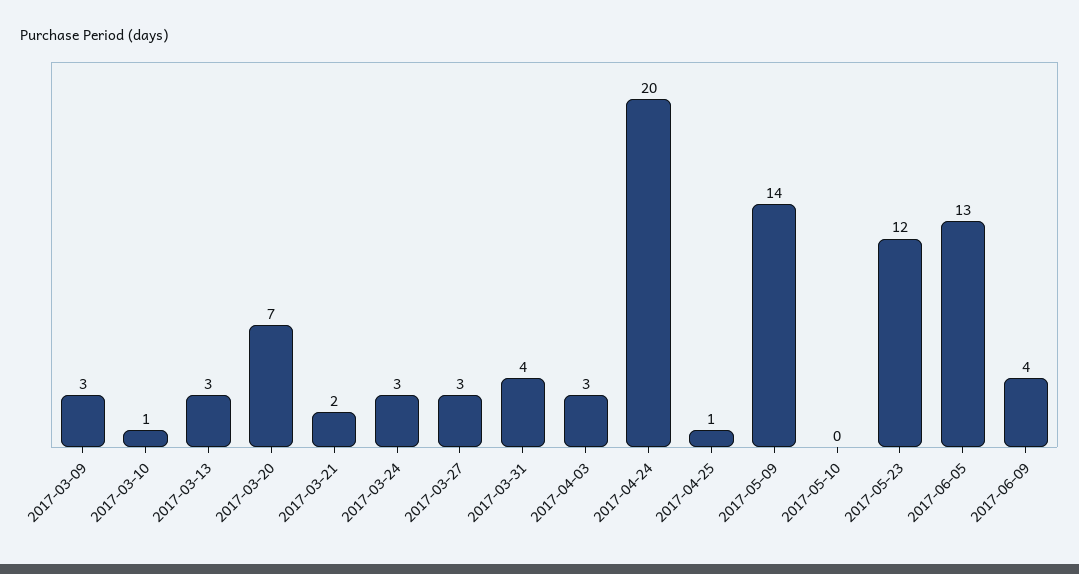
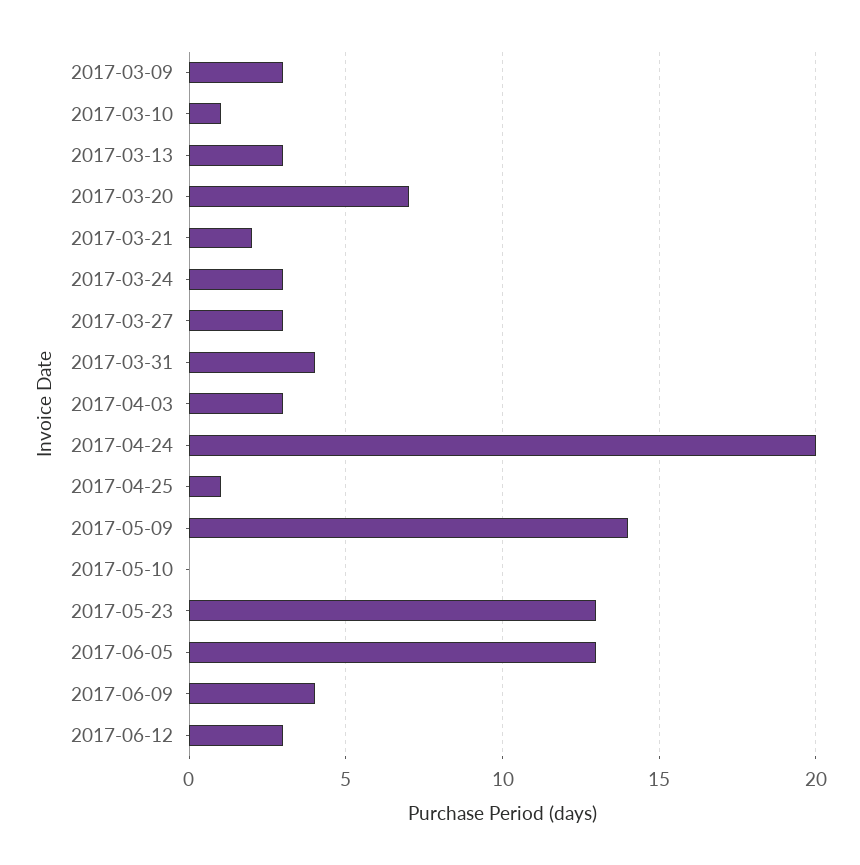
2017-05-23: 12 -> 13
2017-06-12: none -> 3

